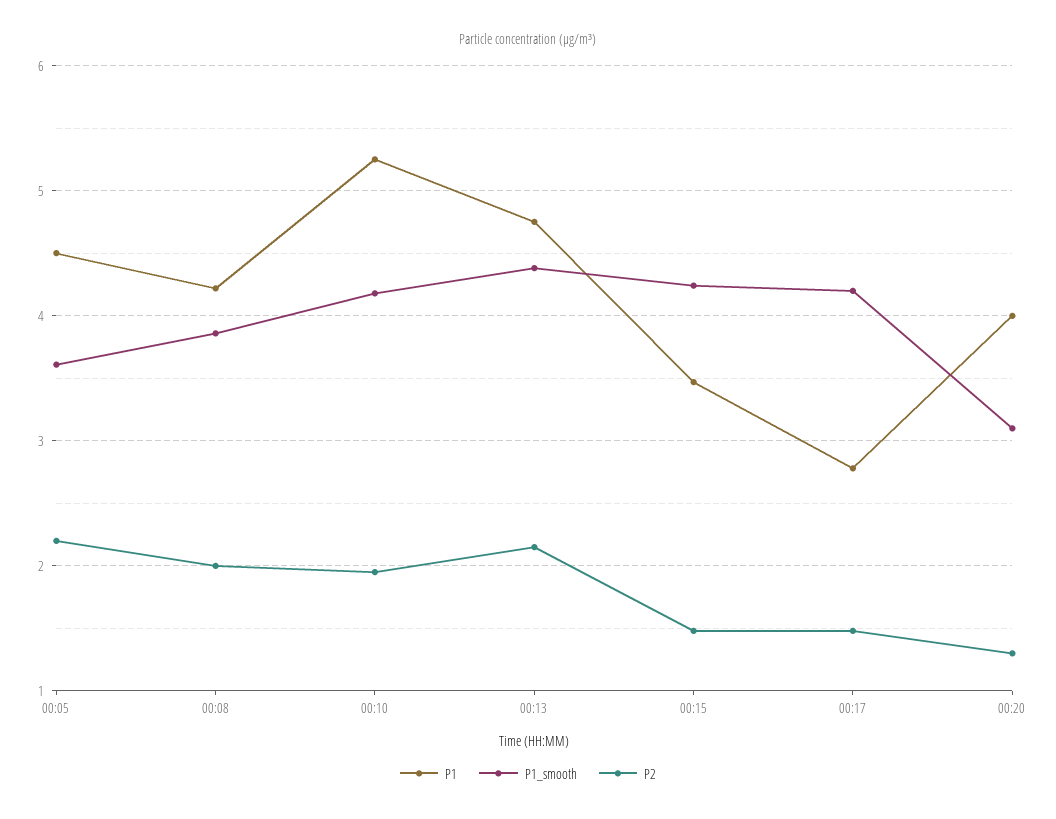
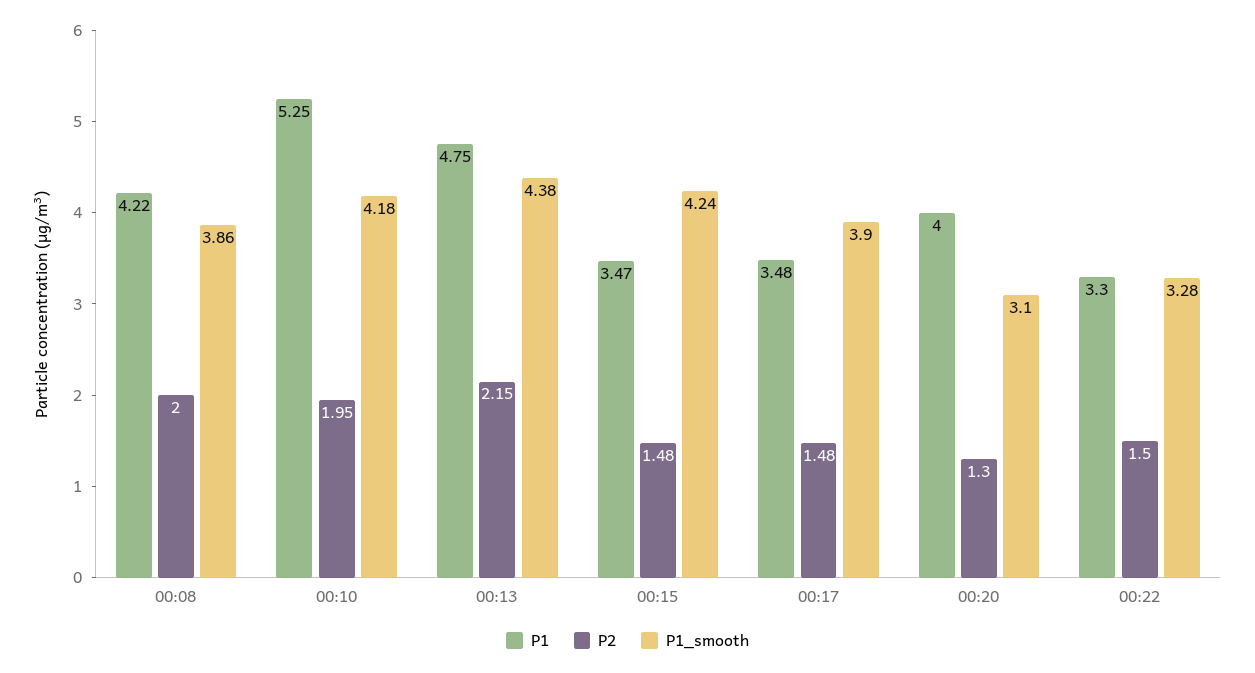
P1, 00:05: 4.5 -> none
P1_smooth, 00:05: 3.6 -> none
P2, 00:05: 2.2 -> none
P1, 00:17: 2.8 -> 3.48
P1_smooth, 00:17: 4.2 -> 3.9
P1, 00:22: none -> 3.3
P2, 00:22: none -> 1.5
P1_smooth, 00:22: none -> 3.28

